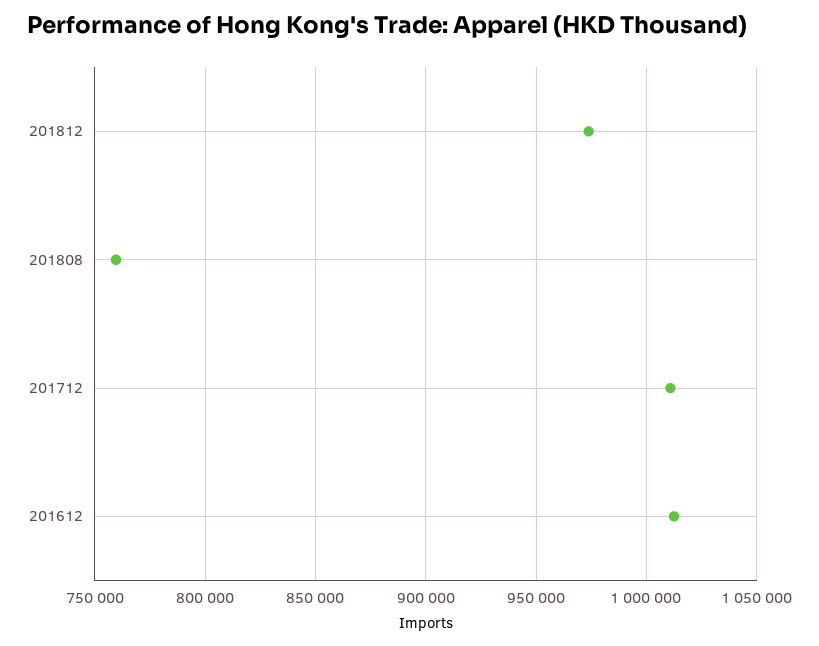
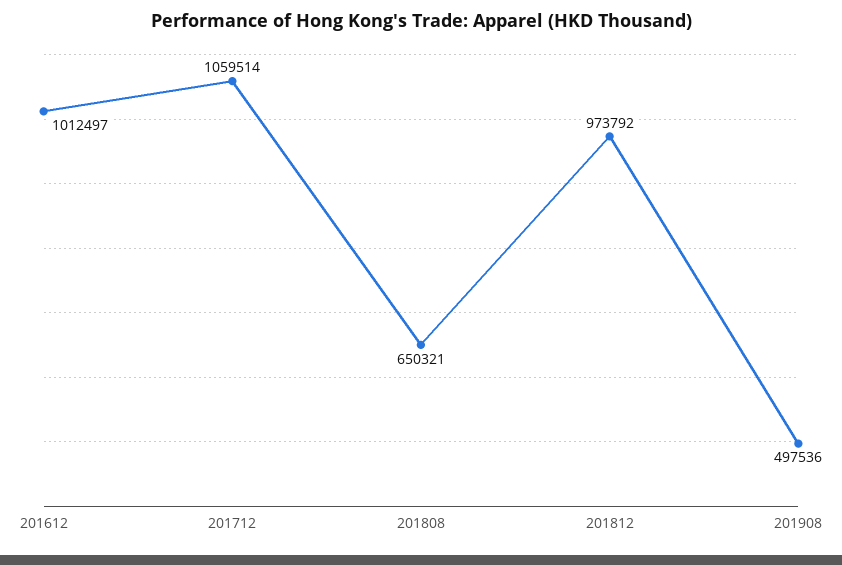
201808: 760000 -> 650321
201712: 1010000 -> 1059514
201908: none -> 497536

